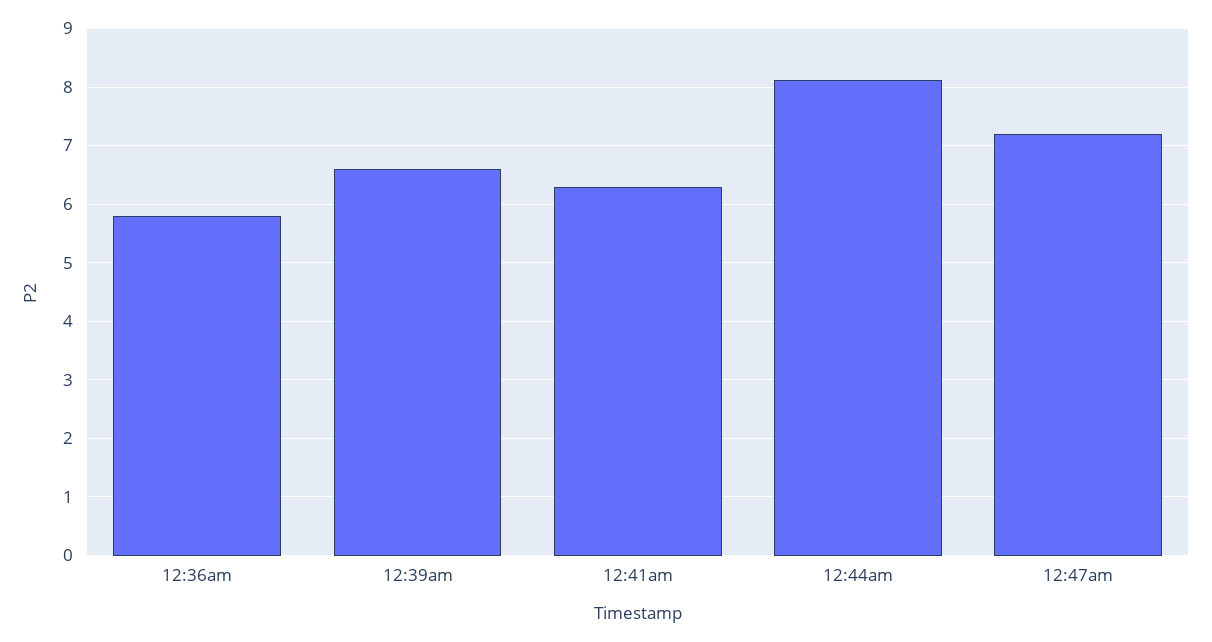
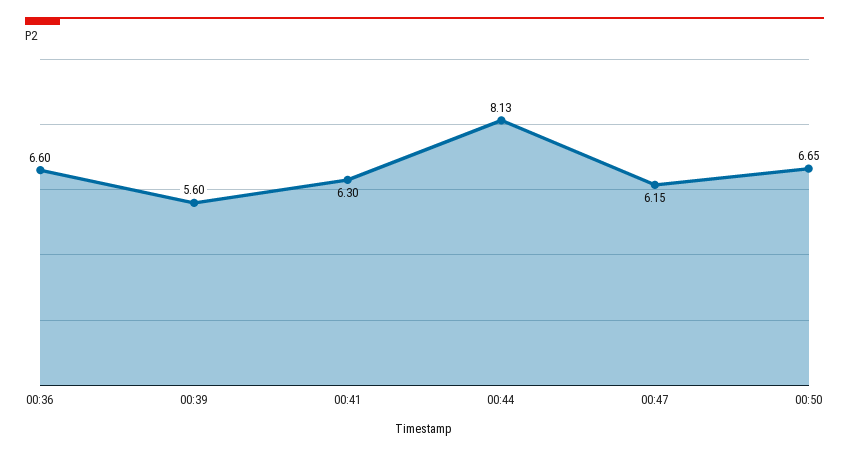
12:36am: 5.8 -> 6.6
12:39am: 6.6 -> 5.6
12:47am: 7.2 -> 6.15
00:50: none -> 6.65

